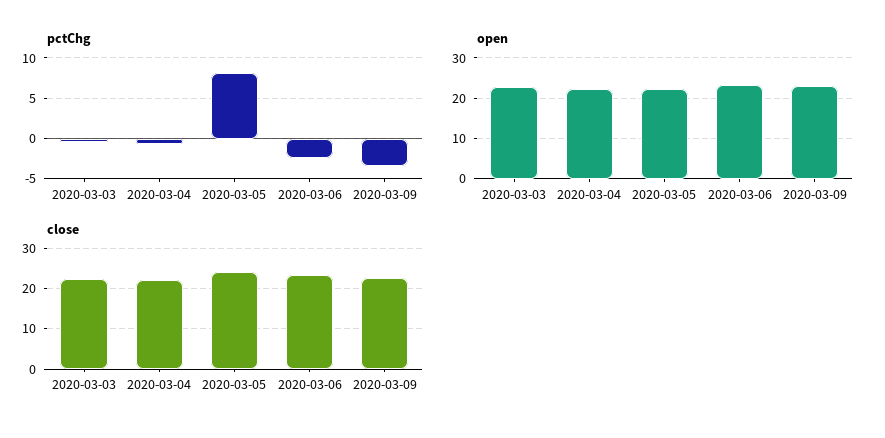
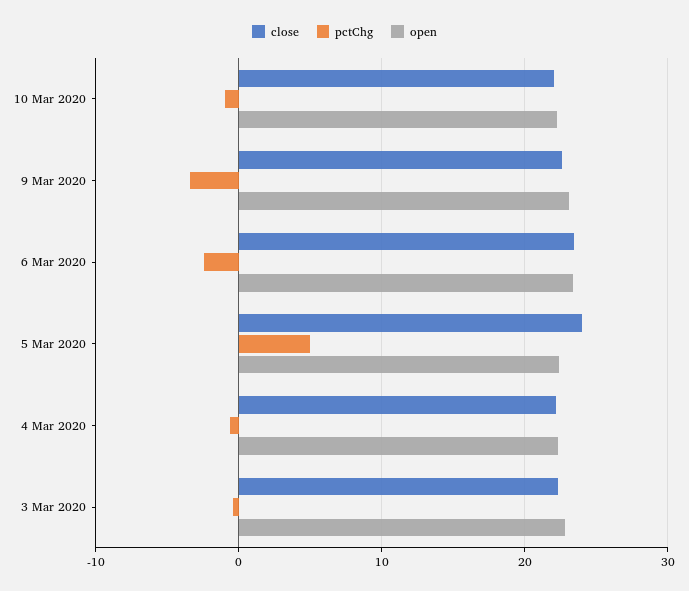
pctChg, 2020-03-05: 8 -> 5
close, 10 Mar 2020: none -> 22
pctChg, 10 Mar 2020: none -> -1
open, 10 Mar 2020: none -> 22

